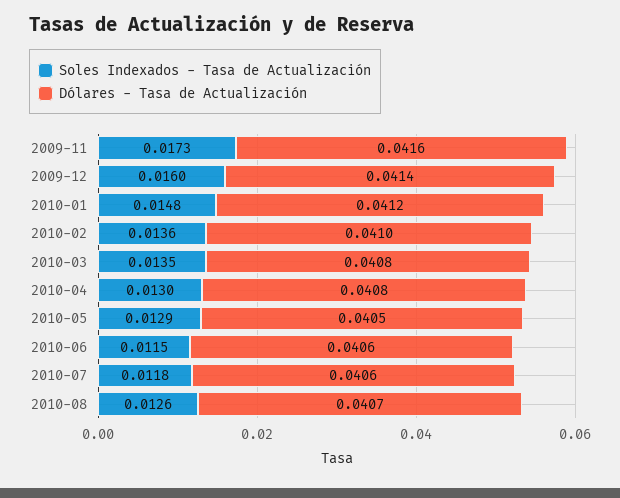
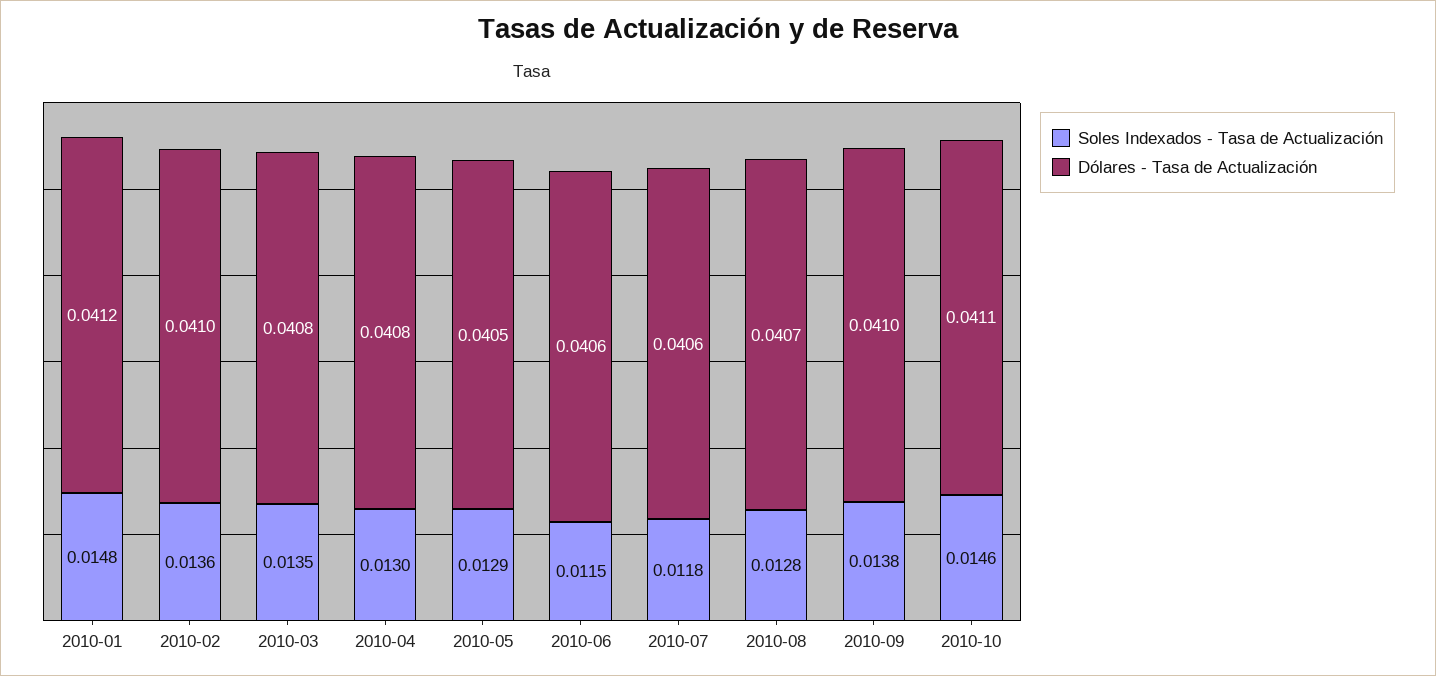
Soles Indexados - Tasa de Actualización, 2009-11: 0.0173 -> none
Dólares - Tasa de Actualización, 2009-11: 0.0416 -> none
Soles Indexados - Tasa de Actualización, 2009-12: 0.016 -> none
Dólares - Tasa de Actualización, 2009-12: 0.0414 -> none
Soles Indexados - Tasa de Actualización, 2010-08: 0.0126 -> 0.0128
Soles Indexados - Tasa de Actualización, 2010-09: none -> 0.0138
Dólares - Tasa de Actualización, 2010-09: none -> 0.041
Soles Indexados - Tasa de Actualización, 2010-10: none -> 0.0146
Dólares - Tasa de Actualización, 2010-10: none -> 0.0411

